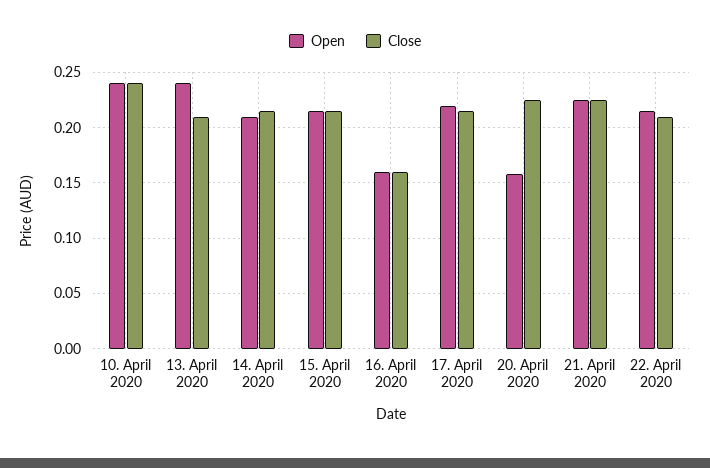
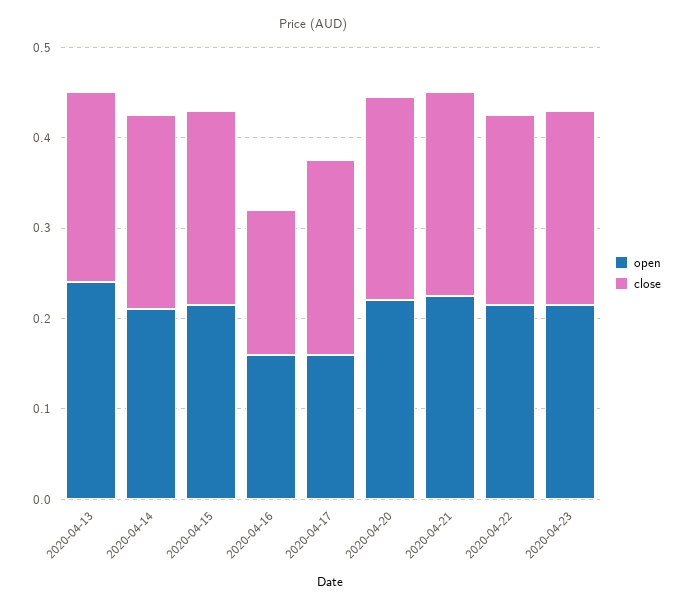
Open, 10. April 2020: 0.24 -> none
Close, 10. April 2020: 0.24 -> none
Open, 17. April 2020: 0.22 -> 0.16
Open, 20. April 2020: 0.16 -> 0.22
Open, 2020-04-23: none -> 0.22
Close, 2020-04-23: none -> 0.22

